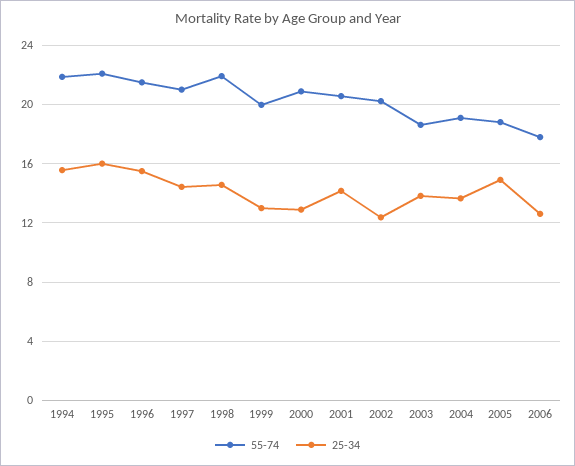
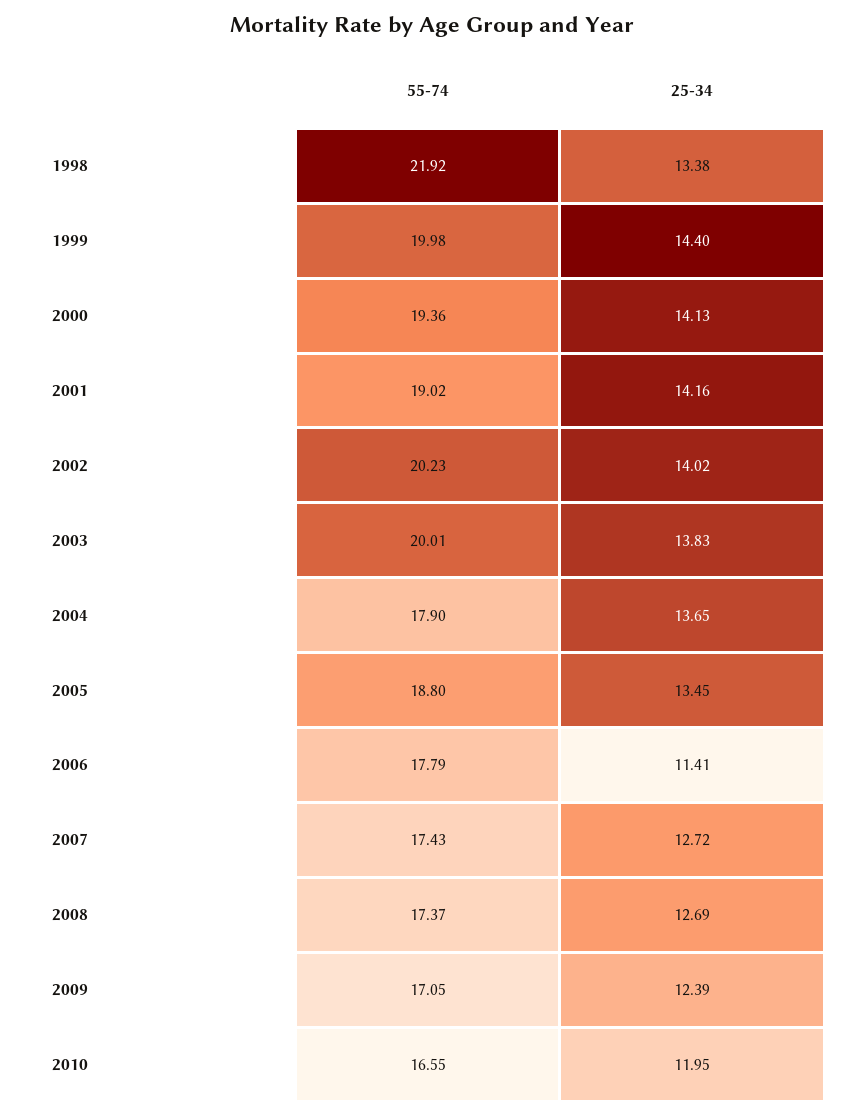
55-74, 1994: 22 -> none
25-34, 1994: 15.5 -> none
55-74, 1995: 22 -> none
25-34, 1995: 16 -> none
55-74, 1996: 21.5 -> none
25-34, 1996: 15.5 -> none
55-74, 1997: 21 -> none
25-34, 1997: 14.5 -> none
25-34, 1998: 14.5 -> 13.38
25-34, 1999: 13 -> 14.4
55-74, 2000: 21 -> 19.36
25-34, 2000: 13 -> 14.13
55-74, 2001: 20.5 -> 19.02
25-34, 2002: 12.5 -> 14.02
55-74, 2003: 18.5 -> 20.01
55-74, 2004: 19 -> 17.9
25-34, 2005: 15 -> 13.45
25-34, 2006: 12.5 -> 11.41
55-74, 2007: none -> 17.43
25-34, 2007: none -> 12.72
55-74, 2008: none -> 17.37
25-34, 2008: none -> 12.69
55-74, 2009: none -> 17.05
25-34, 2009: none -> 12.39
55-74, 2010: none -> 16.55
25-34, 2010: none -> 11.95

